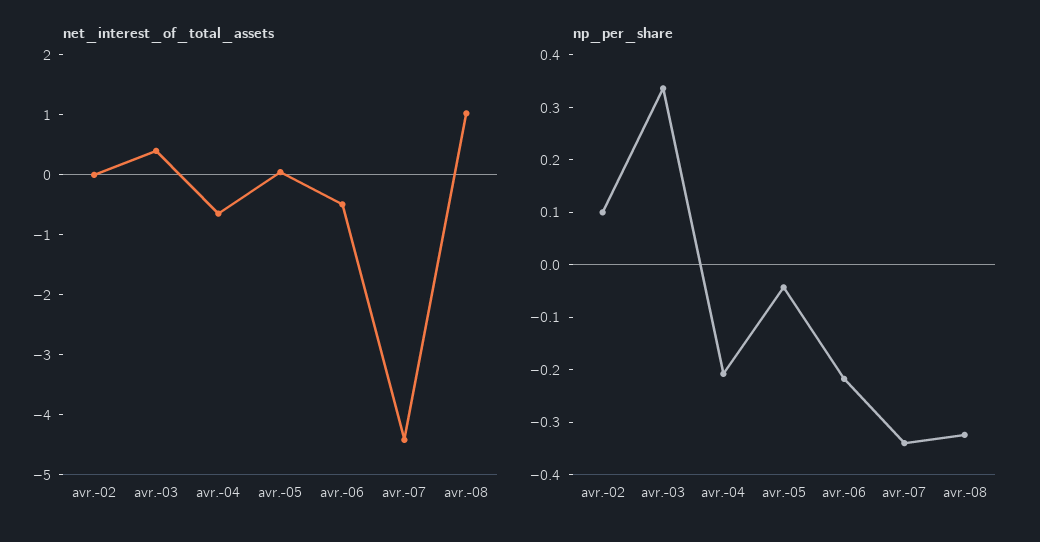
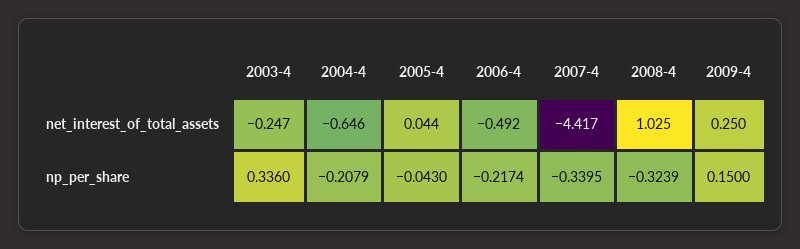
net_interest_of_total_assets, avr.-02: 0 -> none
net_interest_of_total_assets, avr.-03: 0.4 -> -0.247
np_per_share, avr.-02: 0.1 -> none
net_interest_of_total_assets, 2009-4: none -> 0.25
np_per_share, 2009-4: none -> 0.15

